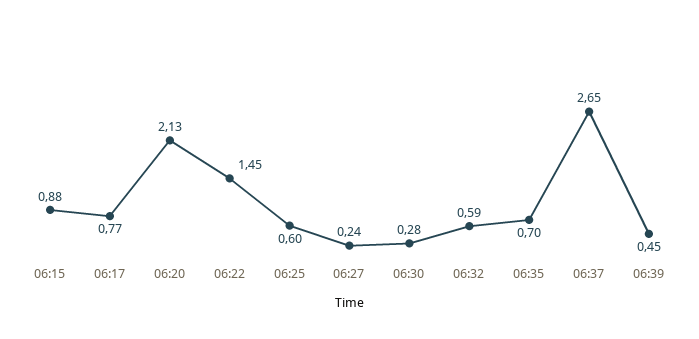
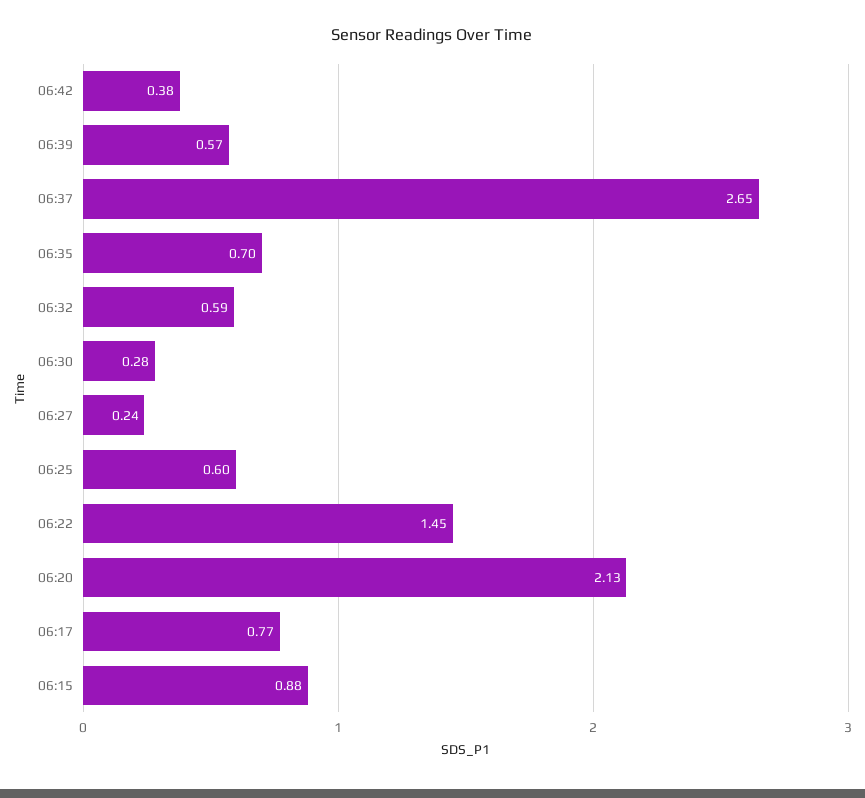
06:39: 0.45 -> 0.57
06:42: none -> 0.38

